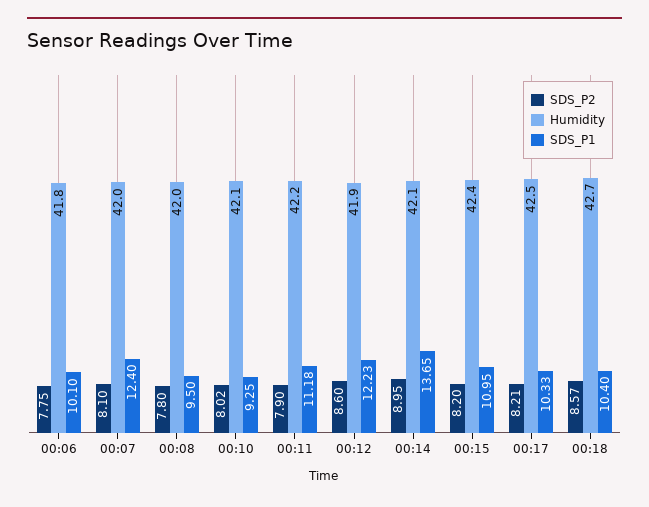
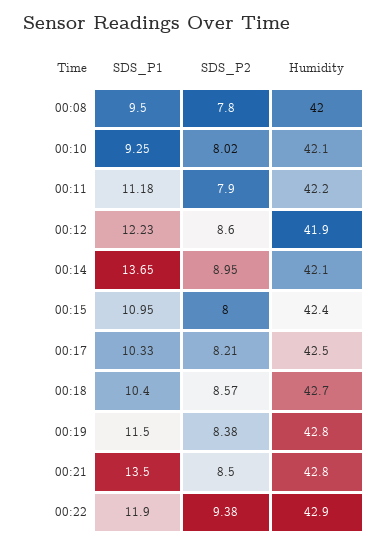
SDS_P2, 00:06: 7.75 -> none
Humidity, 00:06: 41.8 -> none
SDS_P1, 00:06: 10.1 -> none
SDS_P2, 00:07: 8.1 -> none
Humidity, 00:07: 42 -> none
SDS_P1, 00:07: 12.4 -> none
SDS_P2, 00:15: 8.2 -> 8
SDS_P1, 00:19: none -> 11.5
SDS_P2, 00:19: none -> 8.38
Humidity, 00:19: none -> 42.8
SDS_P1, 00:21: none -> 13.5
SDS_P2, 00:21: none -> 8.5
Humidity, 00:21: none -> 42.8
SDS_P1, 00:22: none -> 11.9
SDS_P2, 00:22: none -> 9.38
Humidity, 00:22: none -> 42.9

